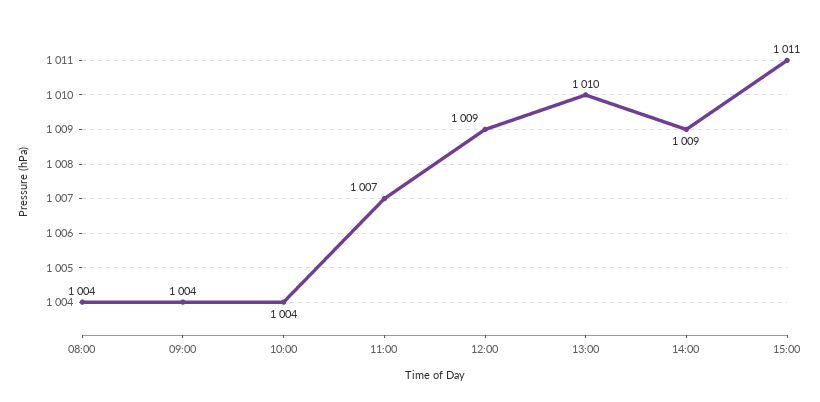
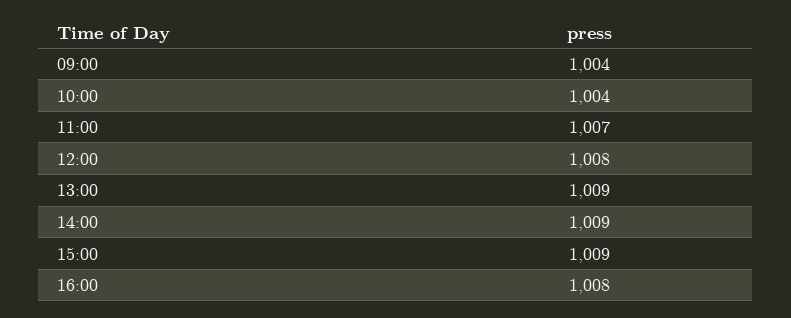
08:00: 1004 -> none
12:00: 1009 -> 1008
13:00: 1010 -> 1009
15:00: 1011 -> 1009
16:00: none -> 1008

